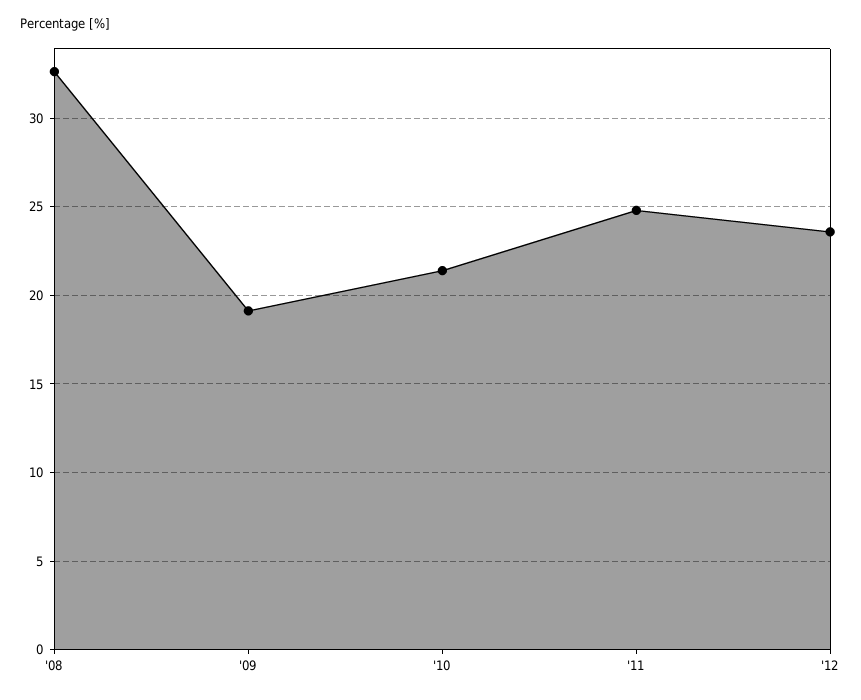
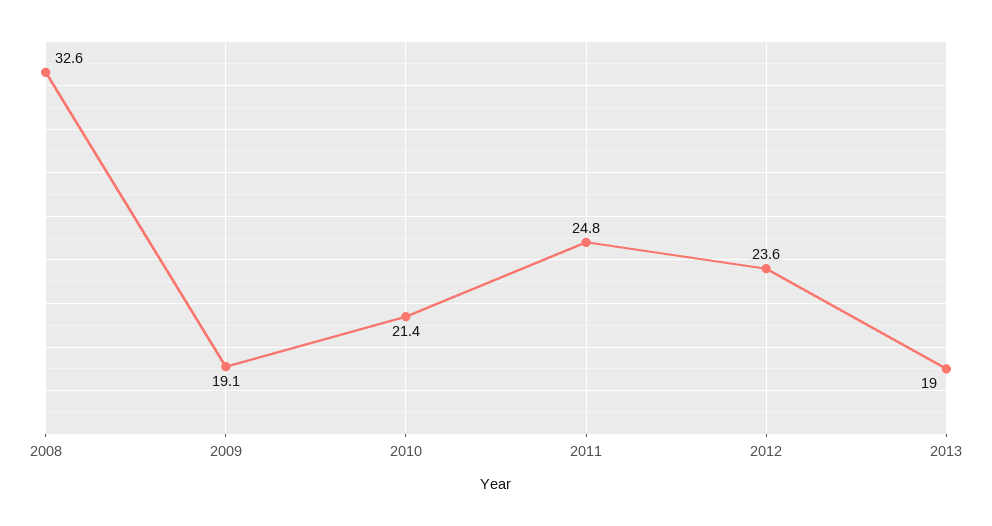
2013: none -> 19

